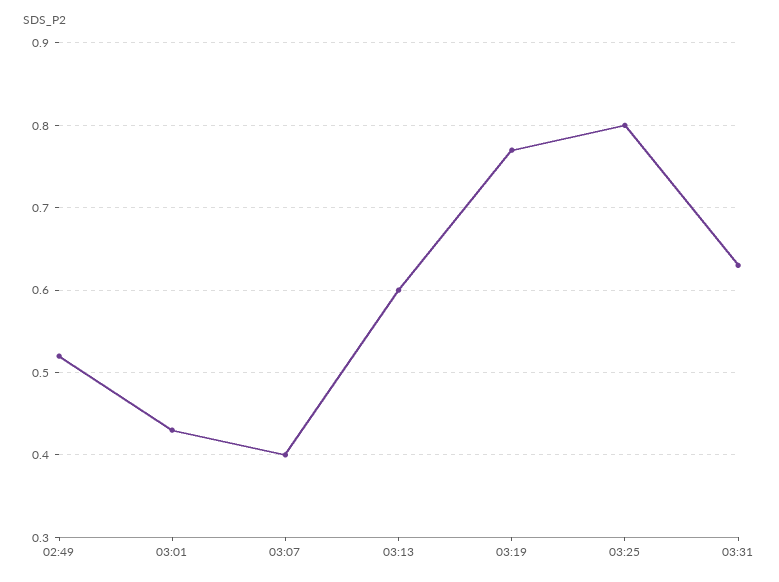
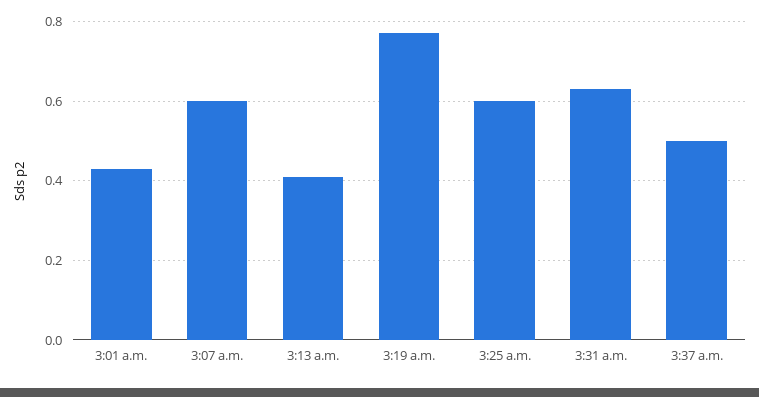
02:49: 0.52 -> none
03:07: 0.4 -> 0.6
03:13: 0.6 -> 0.4
03:25: 0.8 -> 0.6
3:37 a.m.: none -> 0.5

